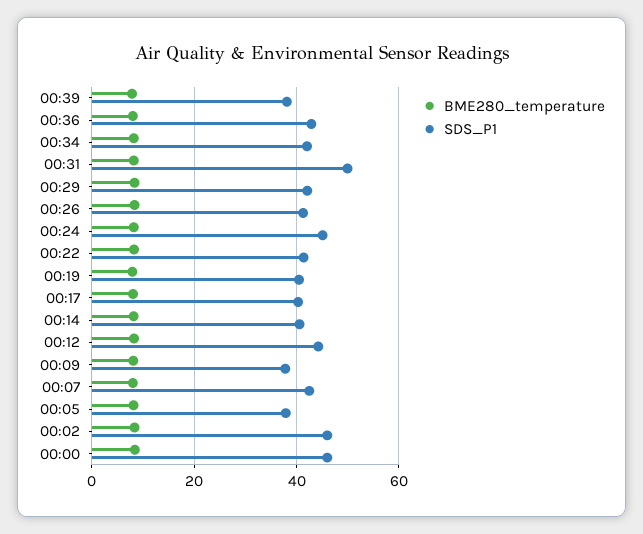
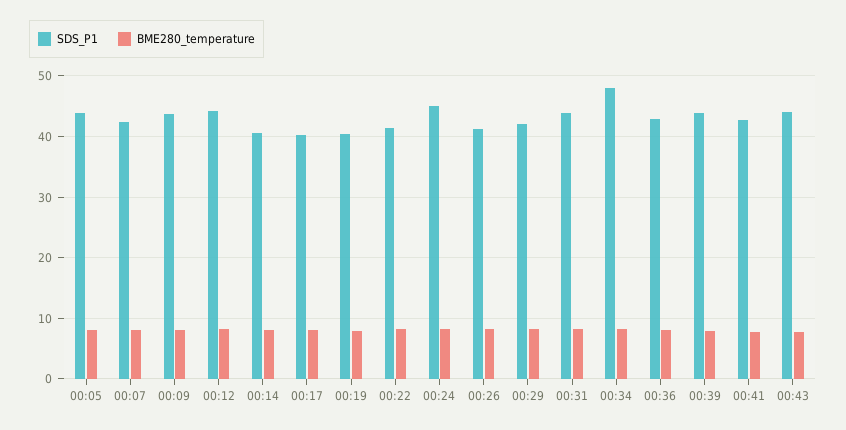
SDS_P1, 00:39: 38 -> 44
SDS_P1, 00:34: 42 -> 48
SDS_P1, 00:31: 50 -> 44
SDS_P1, 00:09: 38 -> 44
SDS_P1, 00:05: 38 -> 44
BME280_temperature, 00:02: 8 -> none
SDS_P1, 00:02: 46 -> none
BME280_temperature, 00:00: 8 -> none
SDS_P1, 00:00: 46 -> none
SDS_P1, 00:41: none -> 43
BME280_temperature, 00:41: none -> 8
SDS_P1, 00:43: none -> 44
BME280_temperature, 00:43: none -> 8

